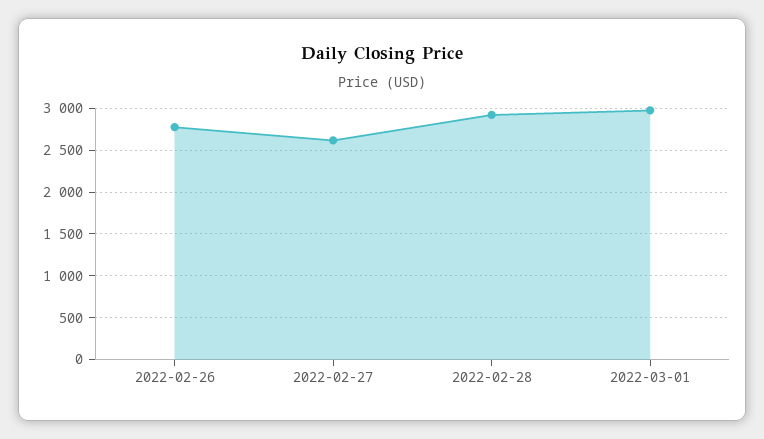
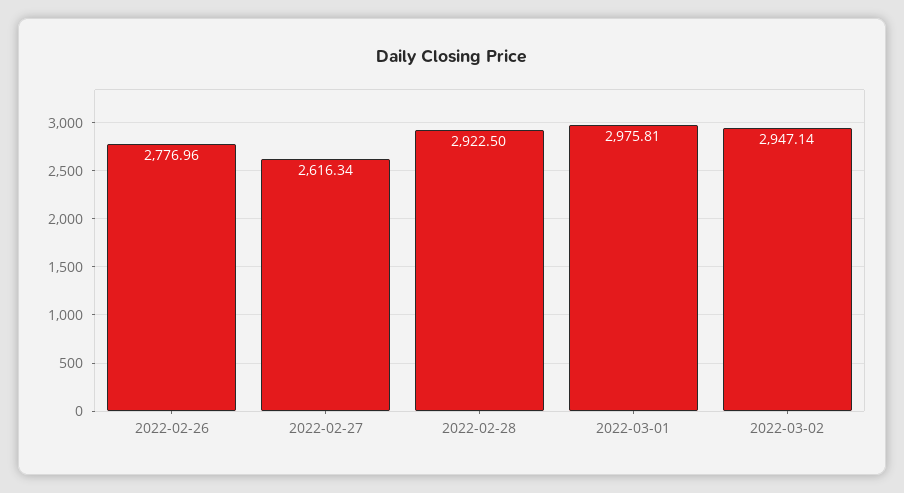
2022-03-02: none -> 2947.14

